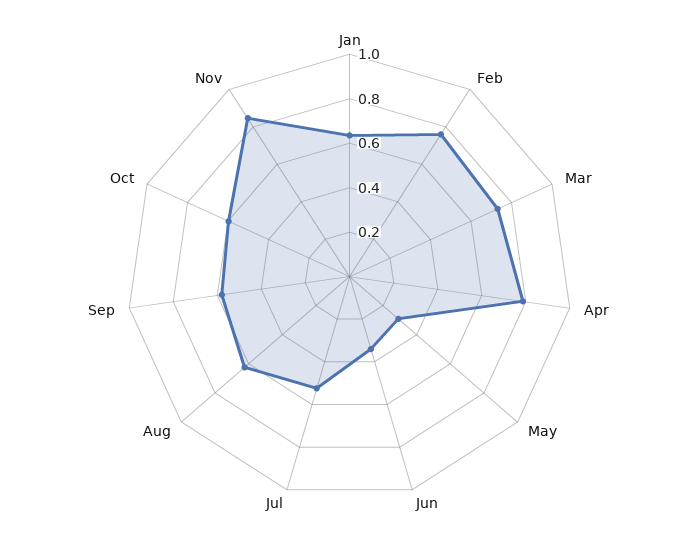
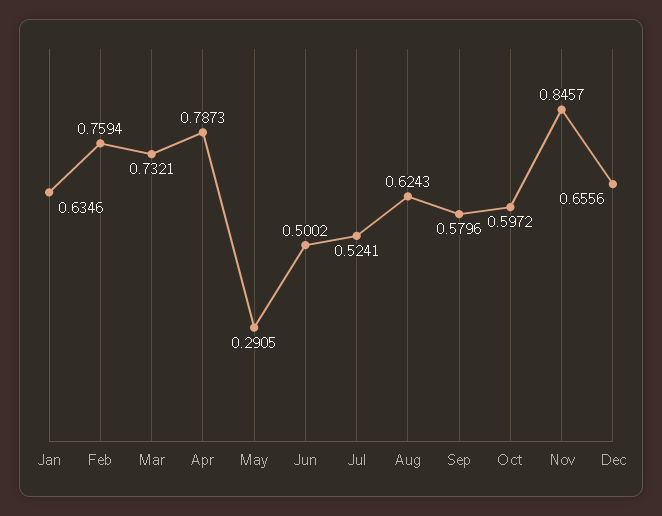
Jun: 0.35 -> 0.5002
Dec: none -> 0.6556

